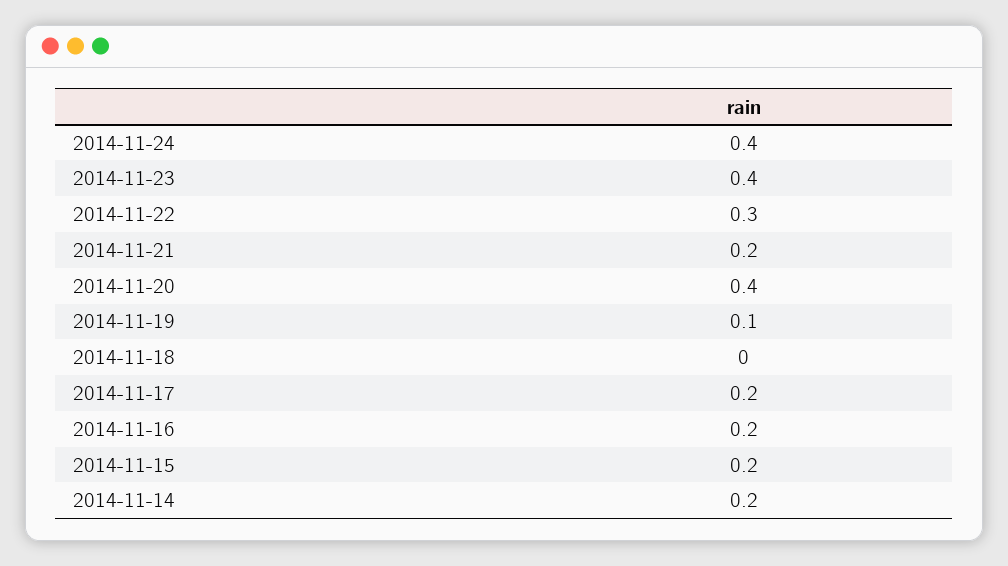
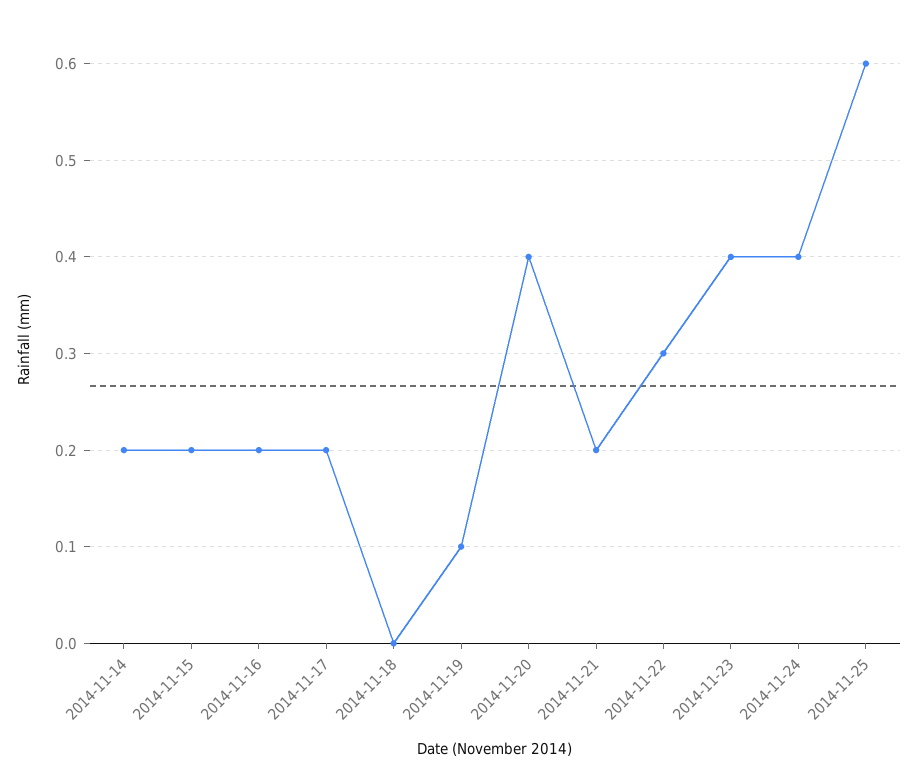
2014-11-25: none -> 0.6

